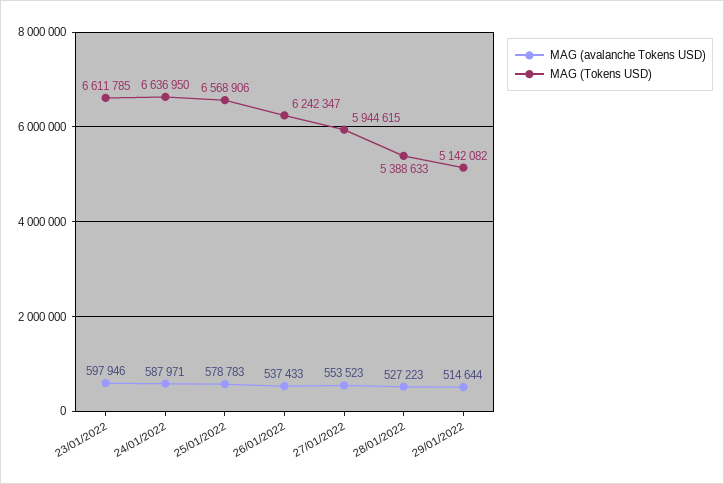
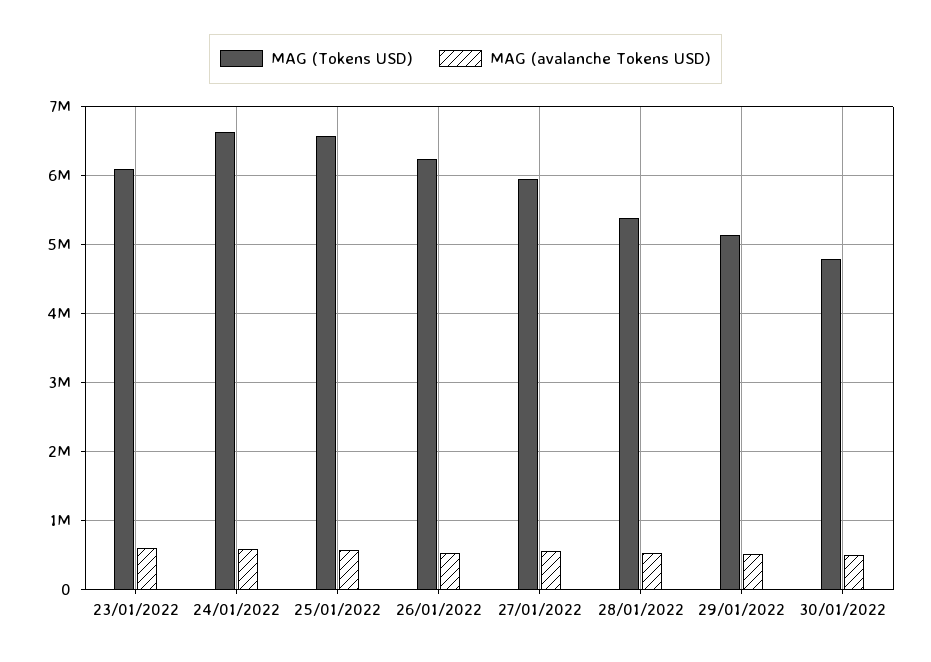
MAG (Tokens USD), 23/01/2022: 6611785 -> 6100000
MAG (Tokens USD), 30/01/2022: none -> 4800000
MAG (avalanche Tokens USD), 30/01/2022: none -> 500000

